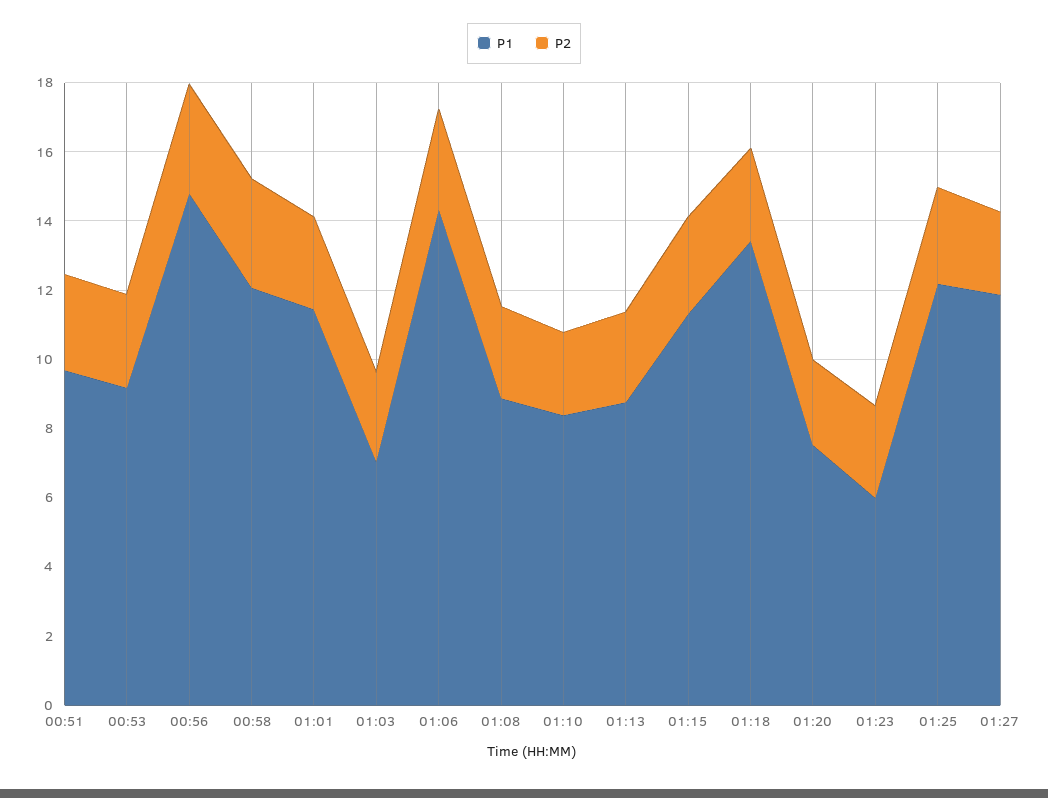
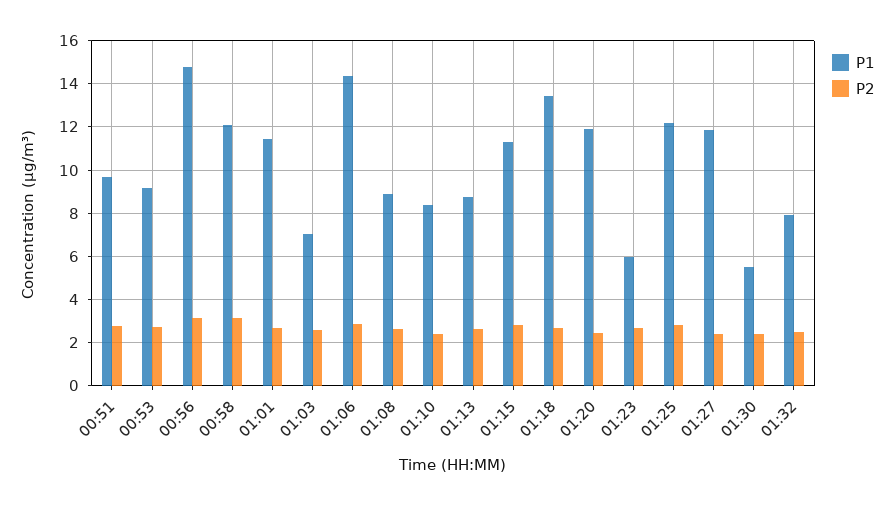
P1, 01:20: 7.5 -> 12
P1, 01:30: none -> 5.5
P2, 01:30: none -> 2.5
P1, 01:32: none -> 8
P2, 01:32: none -> 2.5

